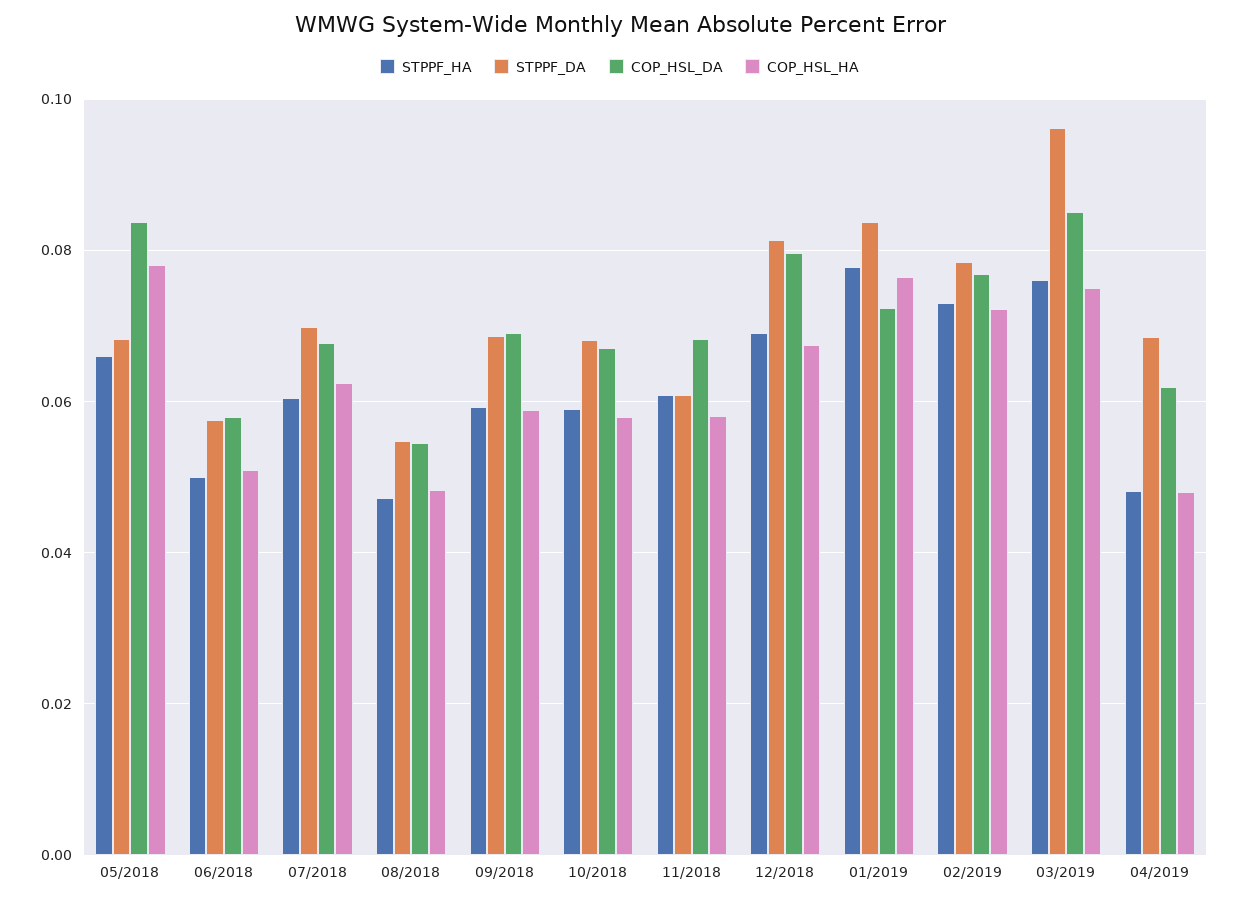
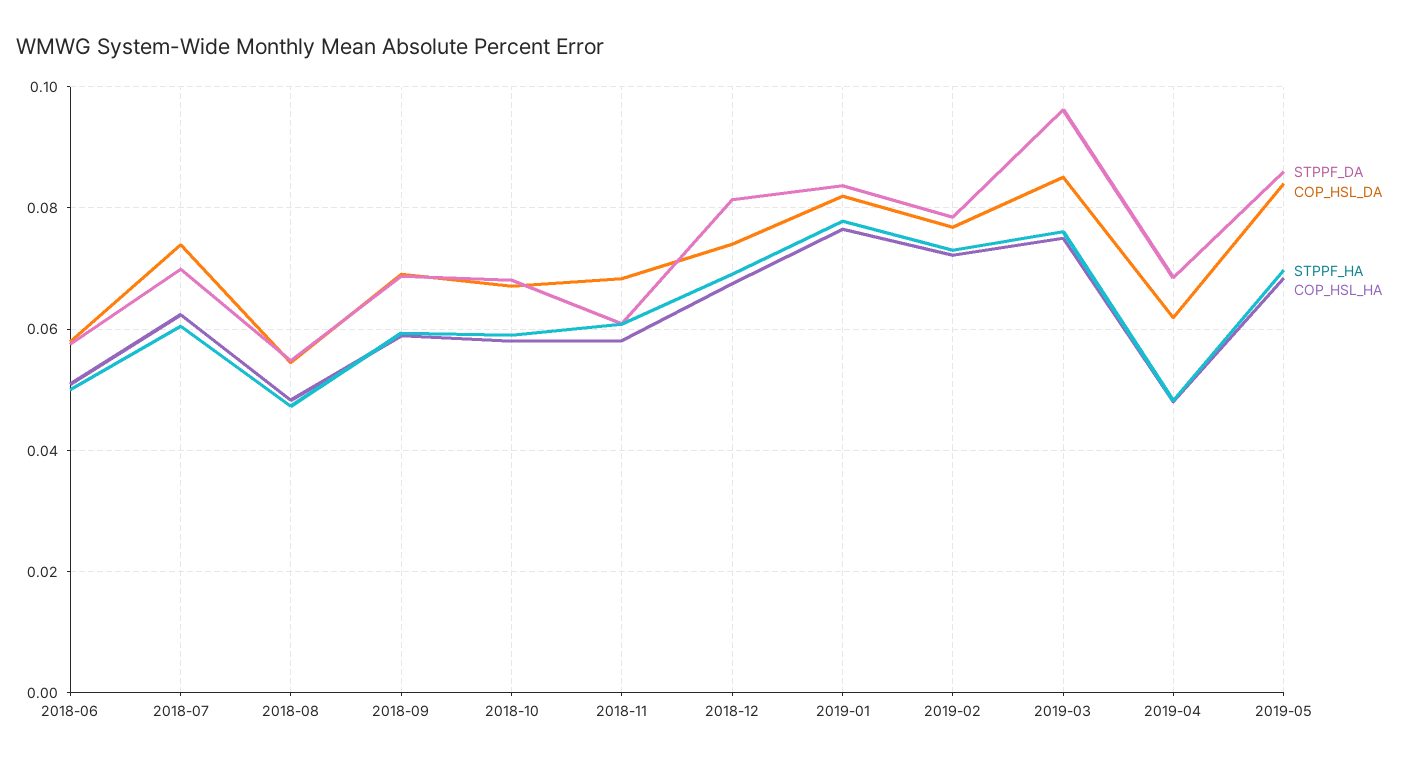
STPPF_HA, 05/2018: 0.066 -> none
STPPF_DA, 05/2018: 0.068 -> none
COP_HSL_DA, 05/2018: 0.084 -> none
COP_HSL_HA, 05/2018: 0.078 -> none
COP_HSL_DA, 07/2018: 0.068 -> 0.074
COP_HSL_DA, 12/2018: 0.08 -> 0.074
COP_HSL_DA, 01/2019: 0.072 -> 0.082
STPPF_DA, 2019-05: none -> 0.086
COP_HSL_DA, 2019-05: none -> 0.084
STPPF_HA, 2019-05: none -> 0.07
COP_HSL_HA, 2019-05: none -> 0.068

